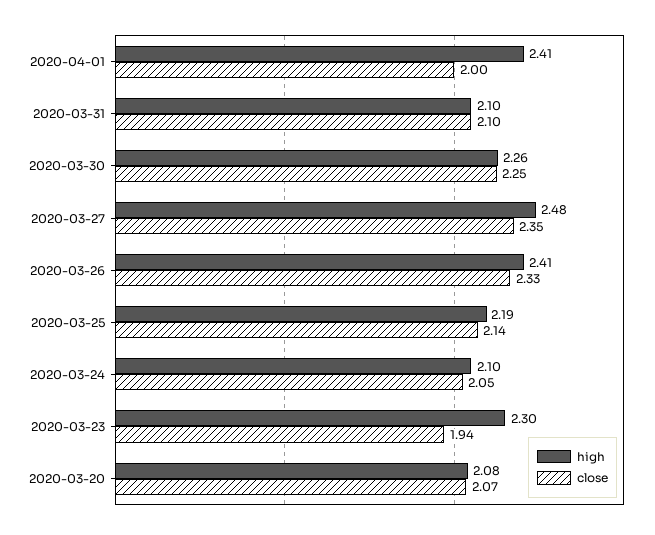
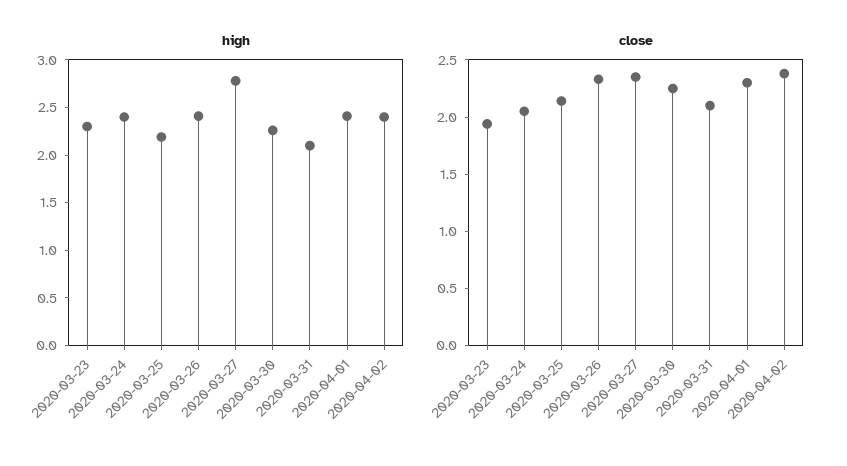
close, 2020-04-01: 2 -> 2.3
high, 2020-03-27: 2.48 -> 2.8
high, 2020-03-24: 2.1 -> 2.4
high, 2020-03-20: 2.08 -> none
close, 2020-03-20: 2.07 -> none
high, 2020-04-02: none -> 2.4
close, 2020-04-02: none -> 2.4

